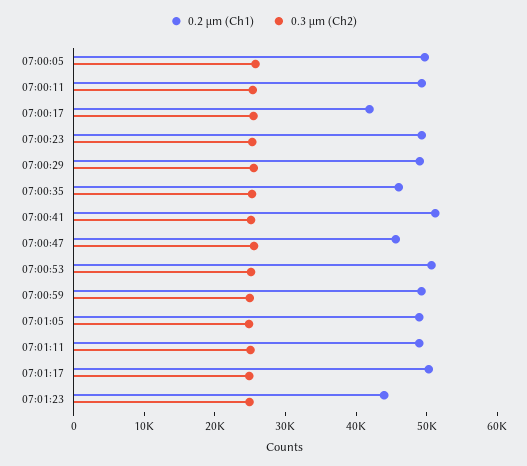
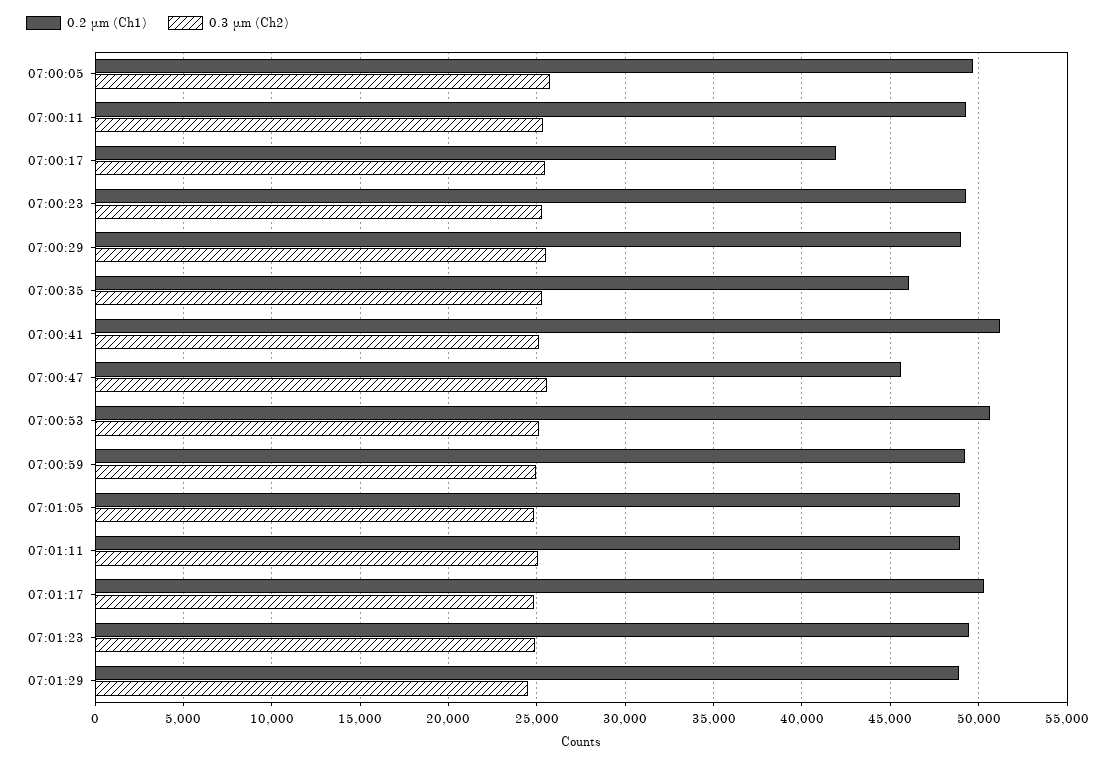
0.2 µm (Ch1), 07:01:23: 44000 -> 49500
0.2 µm (Ch1), 07:01:29: none -> 49000
0.3 µm (Ch2), 07:01:29: none -> 24500

